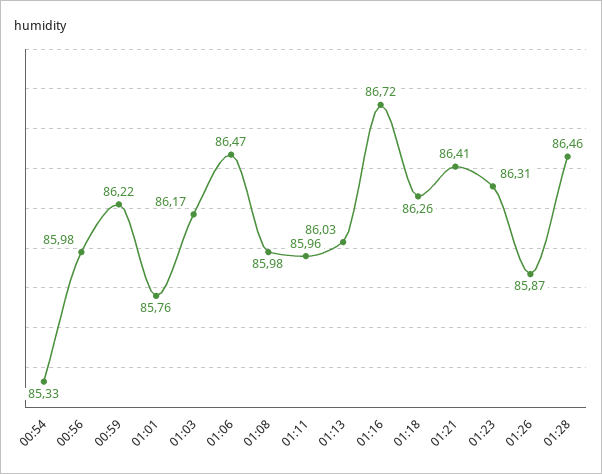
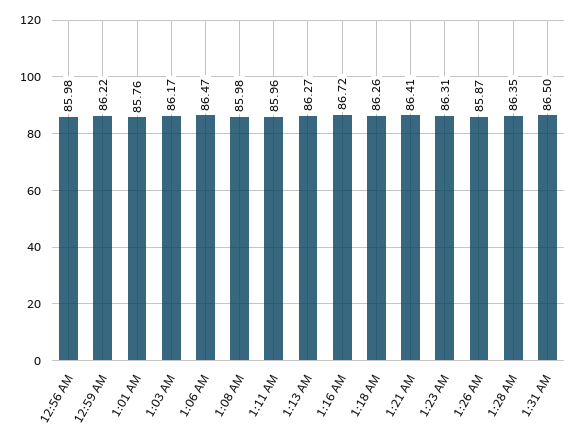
00:54: 85.33 -> none
01:13: 86.03 -> 86.27
01:28: 86.46 -> 86.35
1:31 AM: none -> 86.5

